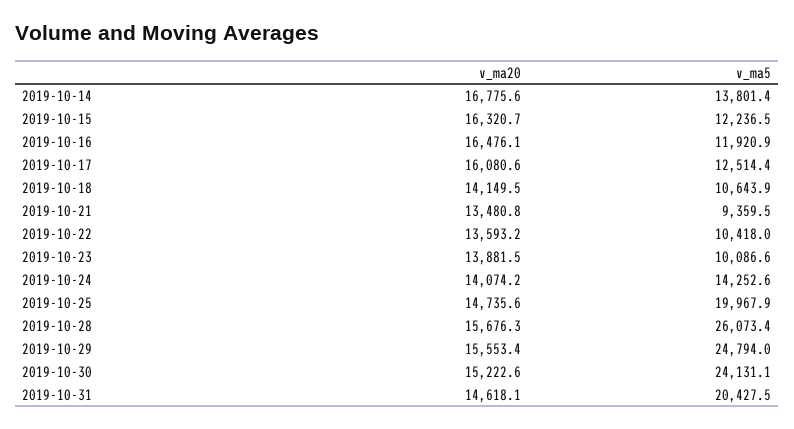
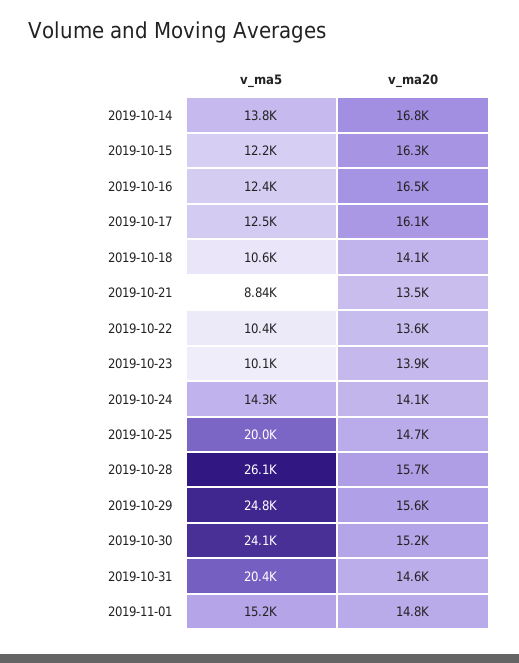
v_ma5, 2019-10-16: 11920.9 -> 12400
v_ma5, 2019-10-21: 9359.5 -> 8840
v_ma5, 2019-11-01: none -> 15200
v_ma20, 2019-11-01: none -> 14800

